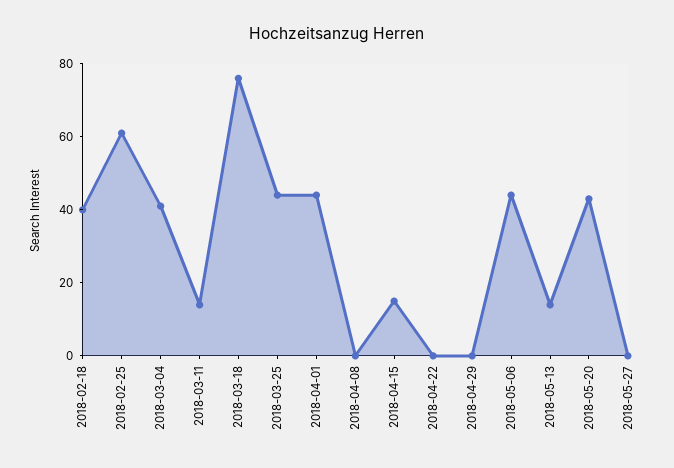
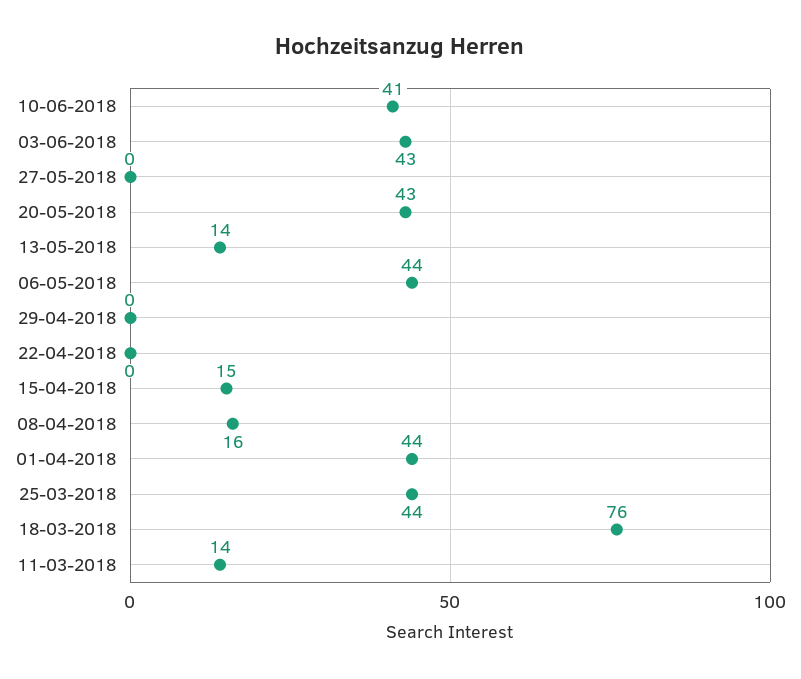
2018-02-18: 40 -> none
2018-02-25: 60 -> none
2018-03-04: 40 -> none
2018-04-08: 0 -> 16
10-06-2018: none -> 41
03-06-2018: none -> 43

